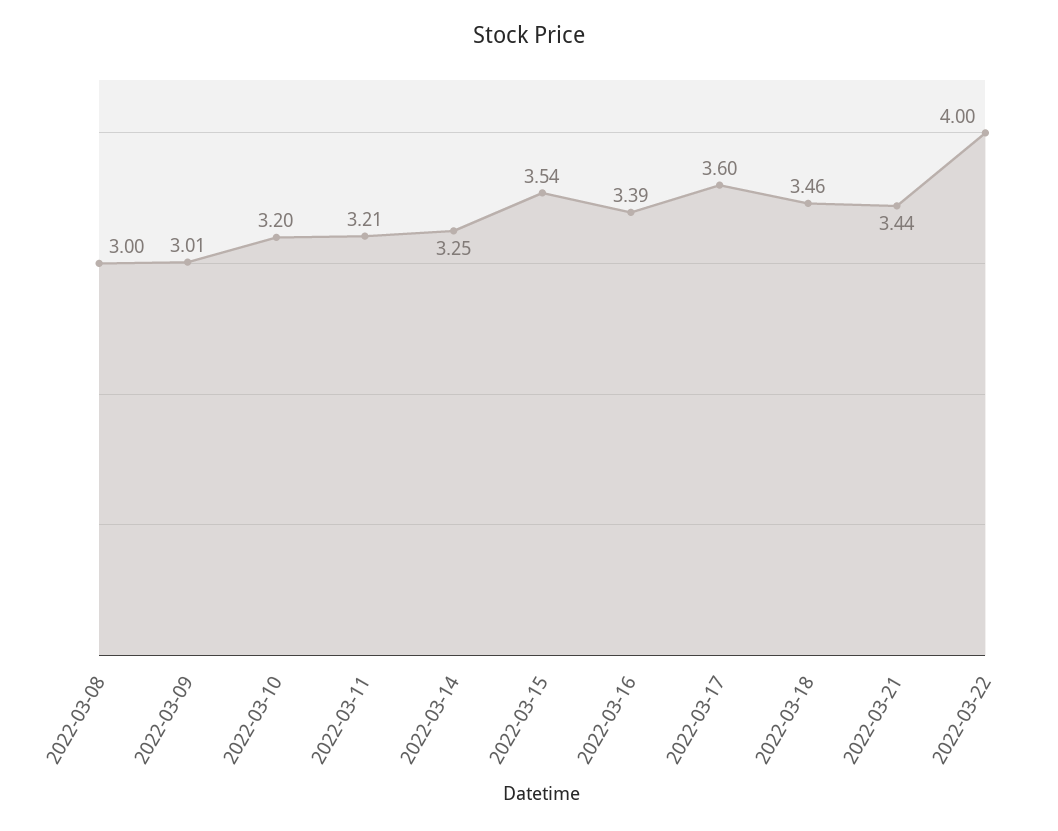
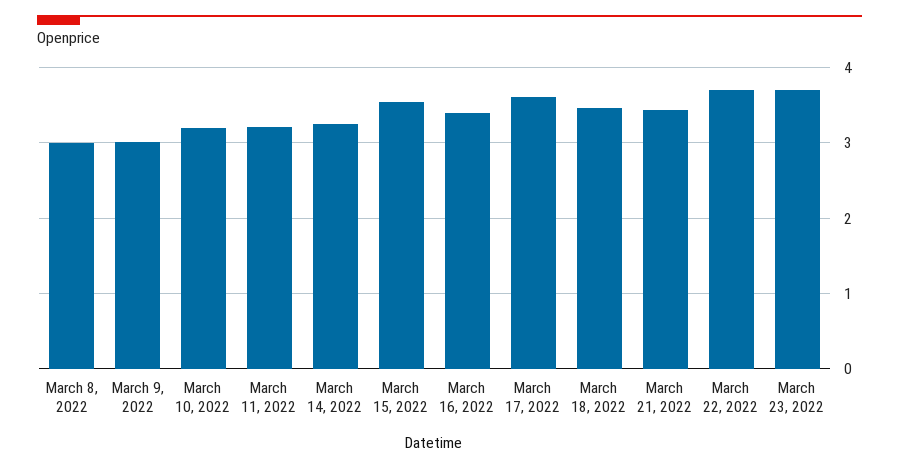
2022-03-22: 4 -> 3.7
March 23, 2022: none -> 3.7

